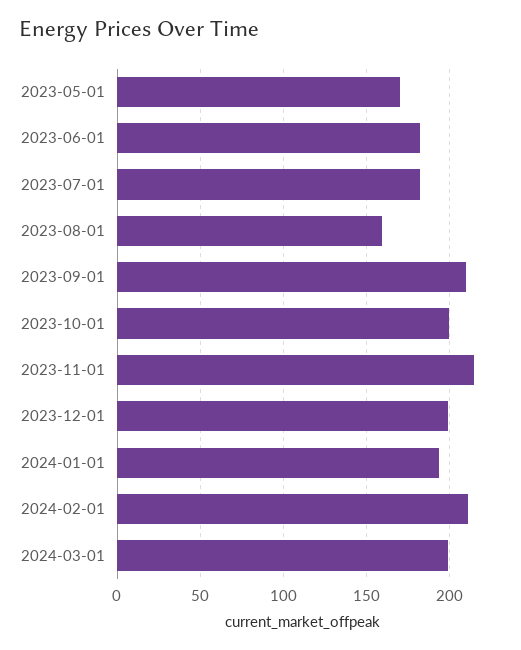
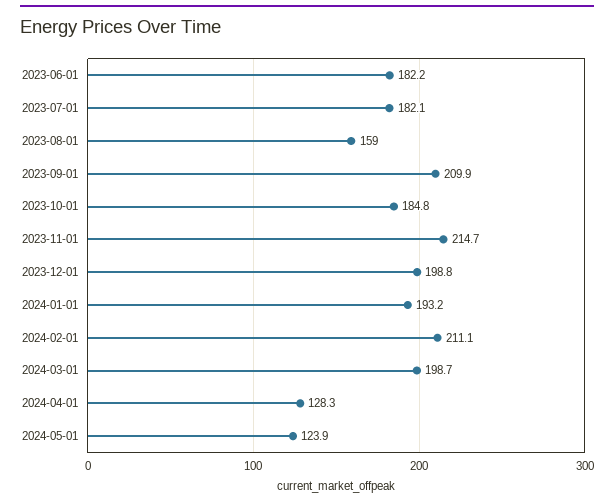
2023-05-01: 170 -> none
2023-10-01: 200 -> 184.8
2024-04-01: none -> 128.3
2024-05-01: none -> 123.9

